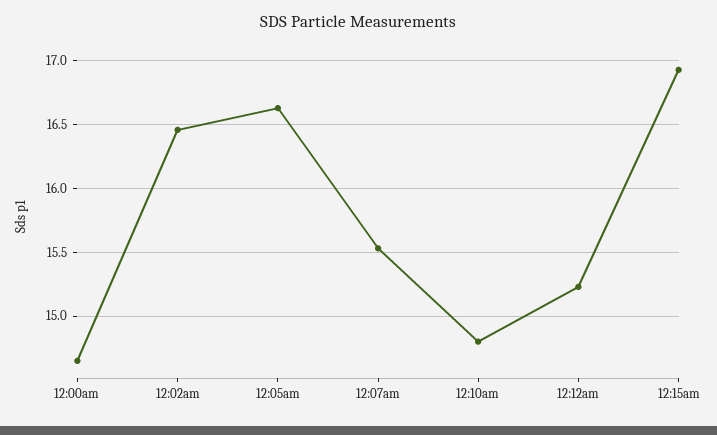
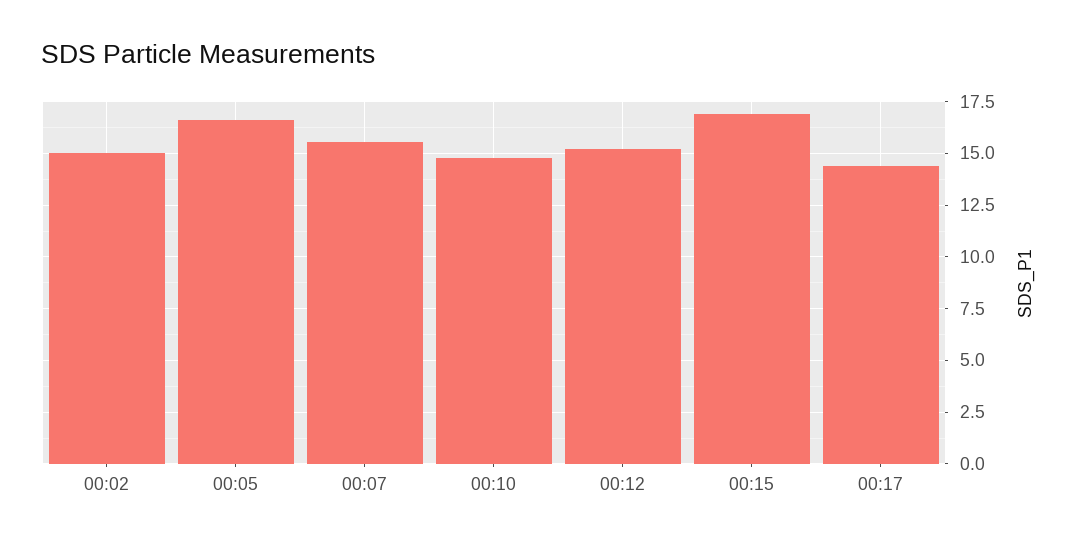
12:00am: 14.65 -> none
12:02am: 16.45 -> 15
00:17: none -> 14.5

